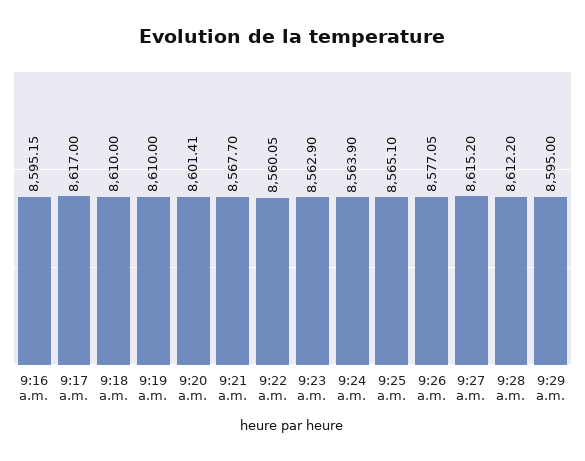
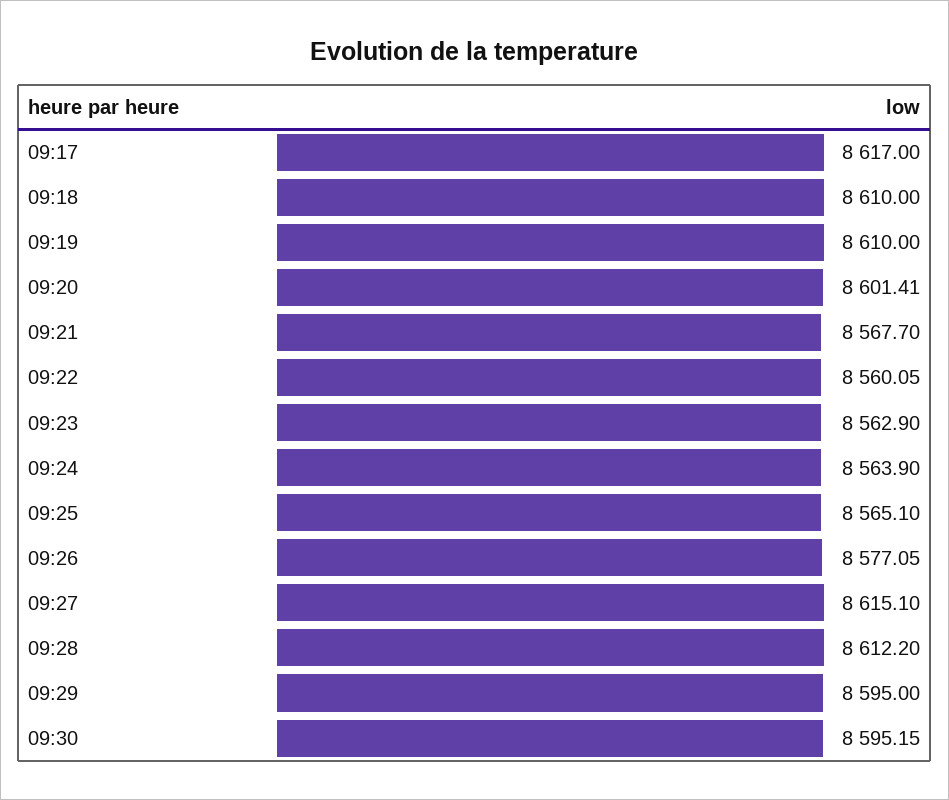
9:16 a.m.: 8595.15 -> none
9:27 a.m.: 8615.2 -> 8615.1
09:30: none -> 8595.15

